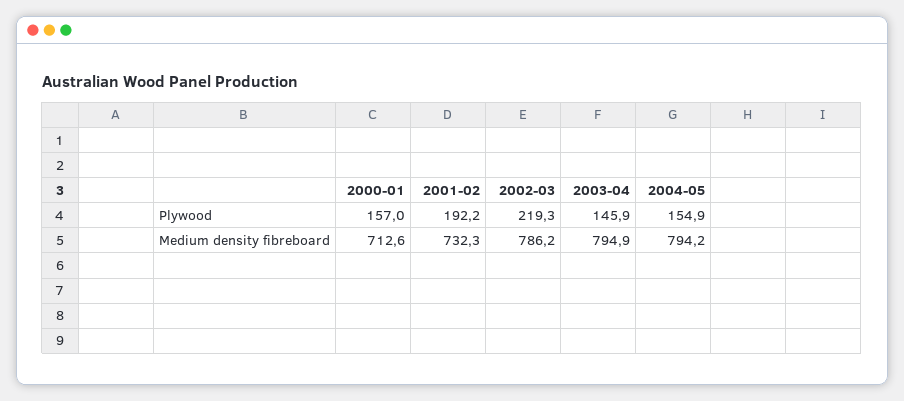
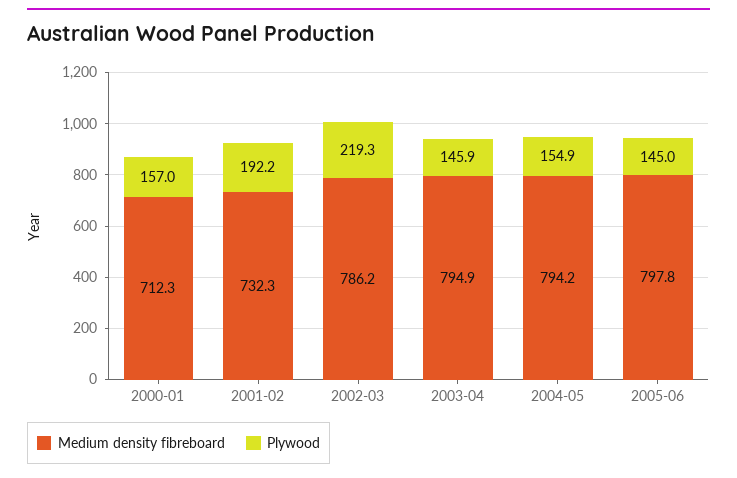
Medium density fibreboard, 2000-01: 712.6 -> 712.3
Medium density fibreboard, 2005-06: none -> 797.8
Plywood, 2005-06: none -> 145

